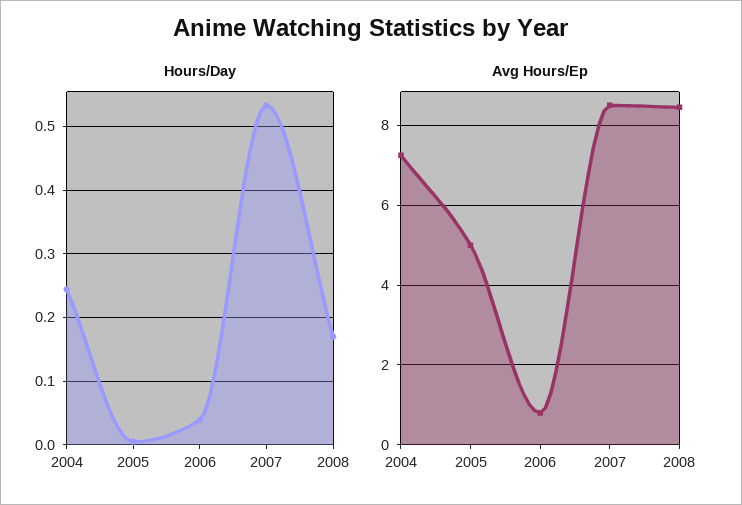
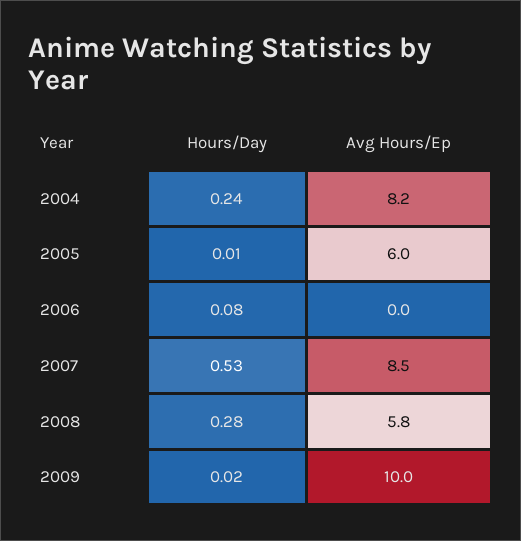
Hours/Day, 2006: 0.04 -> 0.08
Hours/Day, 2008: 0.17 -> 0.28
Avg Hours/Ep, 2004: 7.2 -> 8.2
Avg Hours/Ep, 2005: 5 -> 6
Avg Hours/Ep, 2006: 0.8 -> 0
Avg Hours/Ep, 2008: 8.4 -> 5.8
Hours/Day, 2009: none -> 0.02
Avg Hours/Ep, 2009: none -> 10

